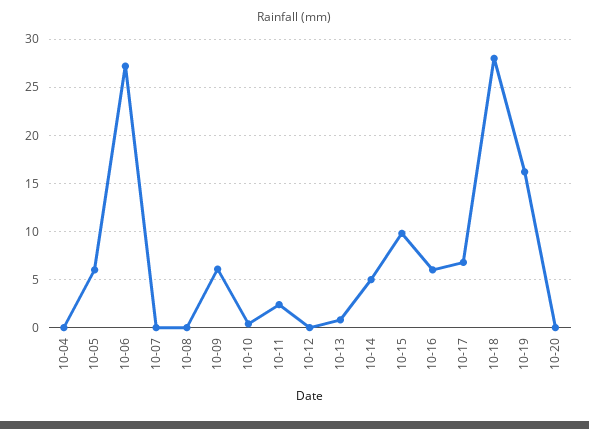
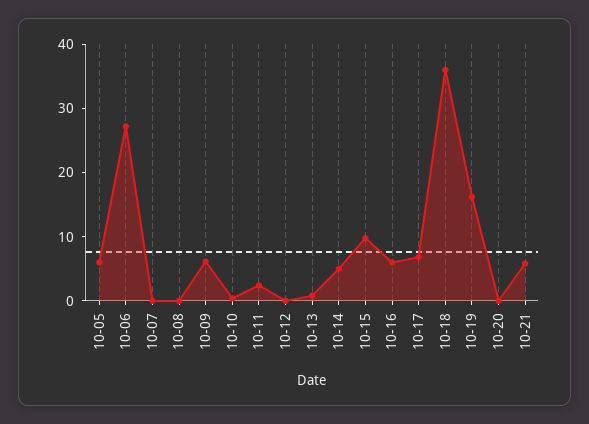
10-04: 0 -> none
10-18: 28 -> 36
10-21: none -> 6

